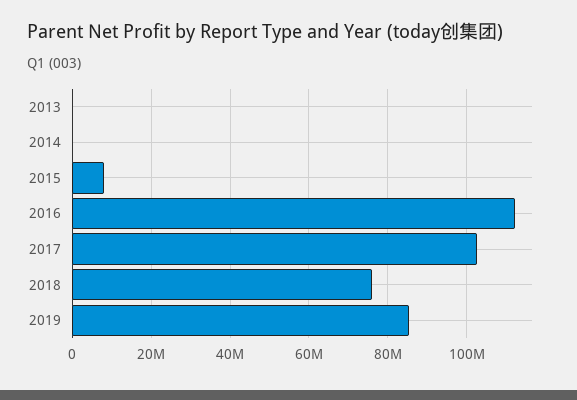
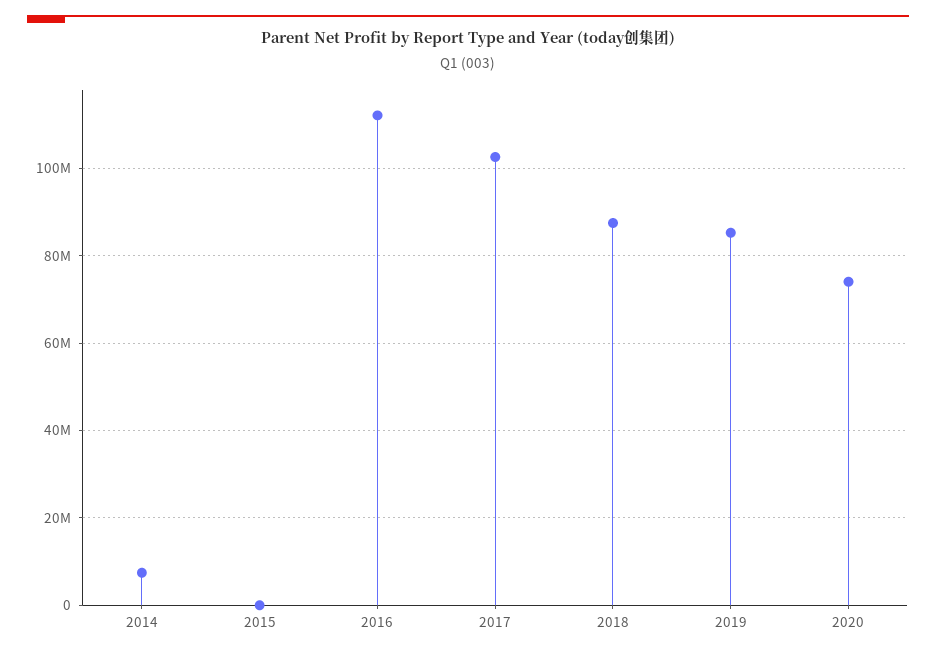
2013: 0 -> none
2014: 0 -> 8000000
2015: 8000000 -> 0
2018: 76000000 -> 88000000
2020: none -> 74000000

